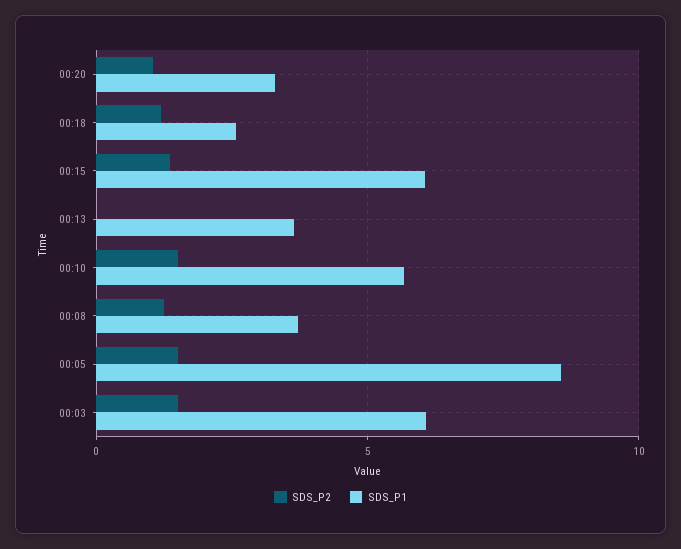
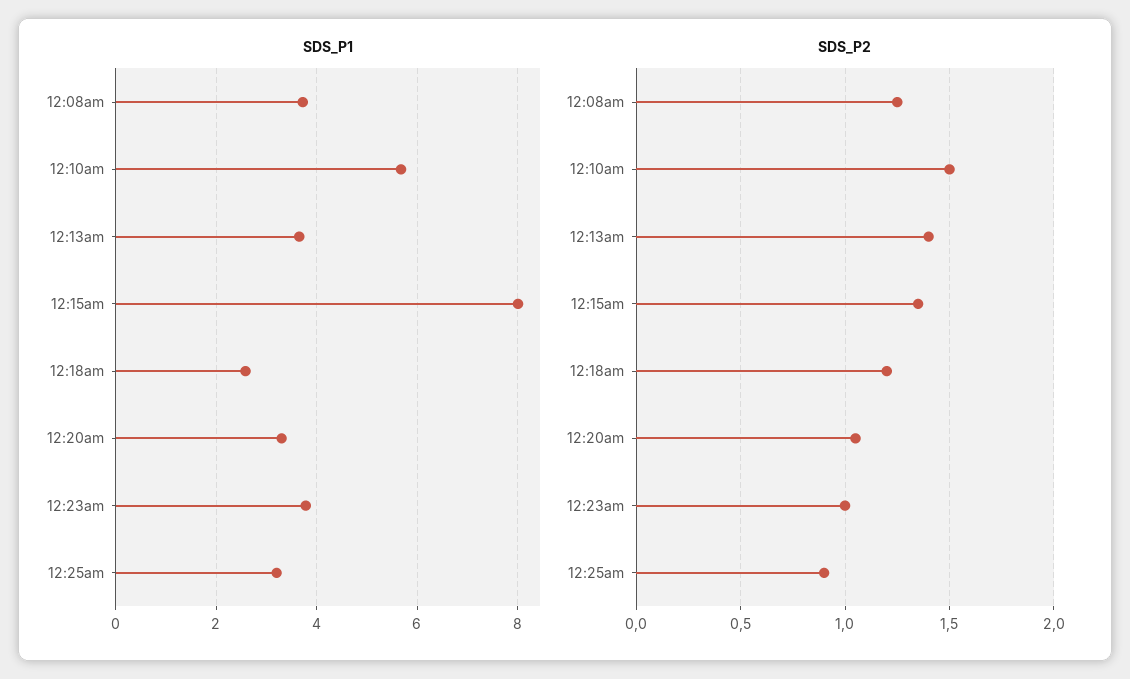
SDS_P1, 00:15: 6 -> 8
SDS_P2, 00:13: 0 -> 1.4
SDS_P2, 00:05: 1.5 -> none
SDS_P1, 00:05: 8.5 -> none
SDS_P2, 00:03: 1.5 -> none
SDS_P1, 00:03: 6 -> none
SDS_P1, 12:23am: none -> 3.8
SDS_P1, 12:25am: none -> 3.2
SDS_P2, 12:23am: none -> 1
SDS_P2, 12:25am: none -> 0.9

